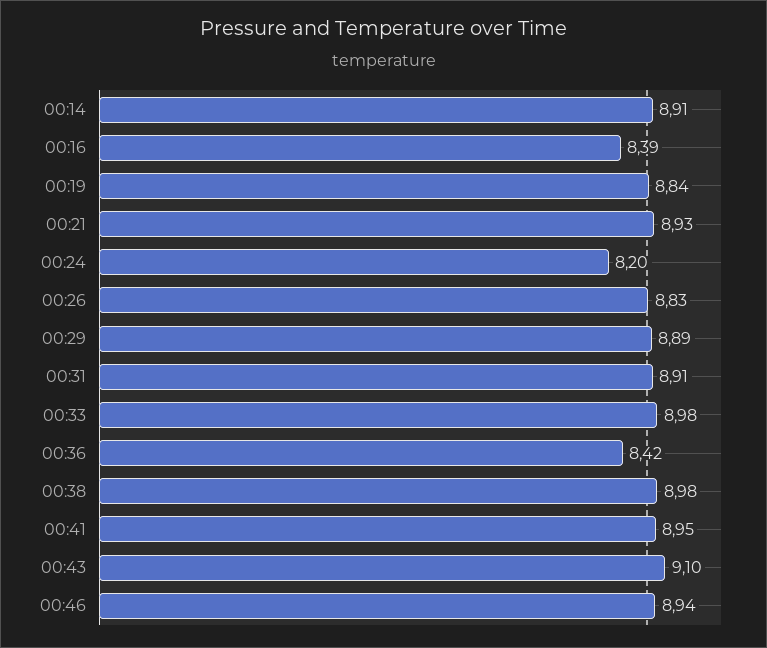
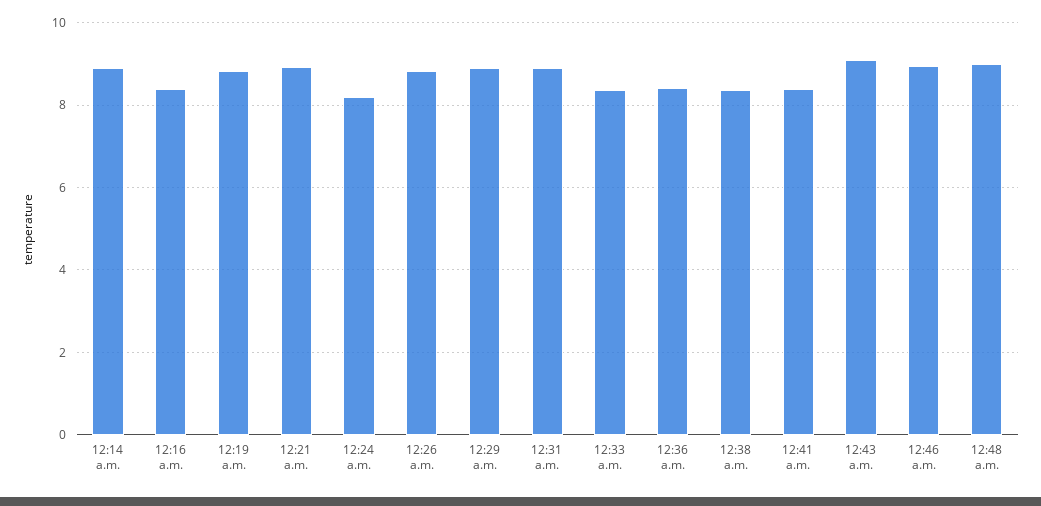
00:33: 8.98 -> 8.4
00:38: 8.98 -> 8.4
00:41: 8.95 -> 8.4
12:48 a.m.: none -> 9

